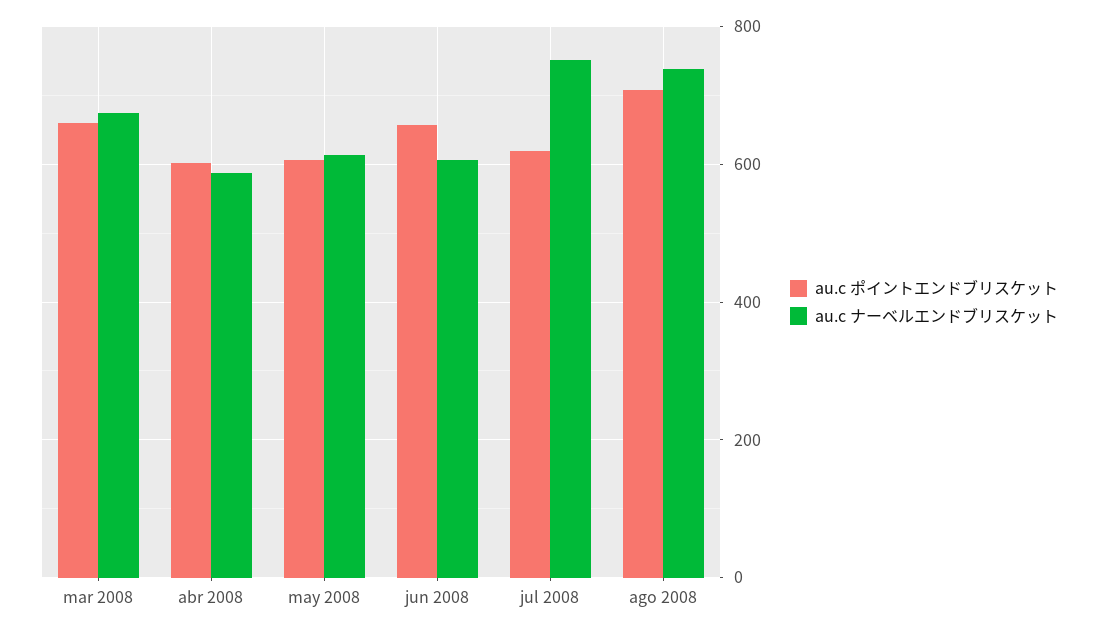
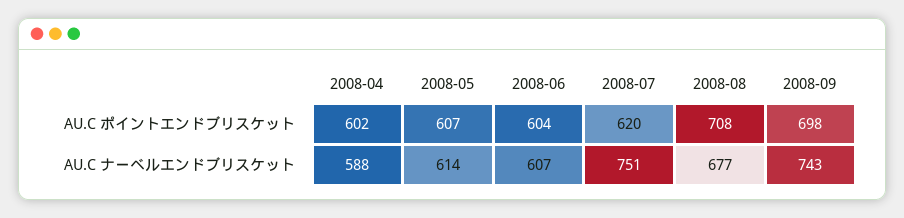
au.c ポイントエンドブリスケット, mar 2008: 660 -> none
au.c ナーベルエンドブリスケット, mar 2008: 680 -> none
au.c ポイントエンドブリスケット, jun 2008: 660 -> 604
au.c ナーベルエンドブリスケット, ago 2008: 740 -> 677
au.c ポイントエンドブリスケット, 2008-09: none -> 698
au.c ナーベルエンドブリスケット, 2008-09: none -> 743

